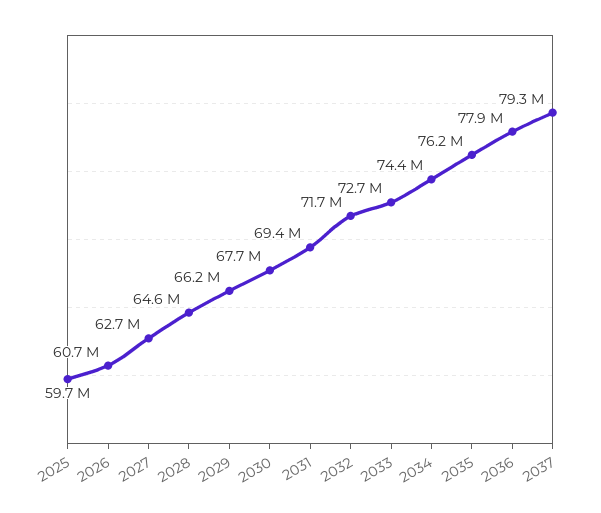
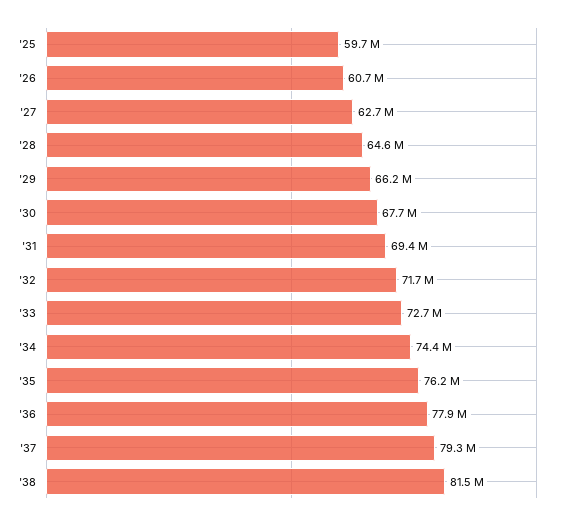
'38: none -> 81500000

